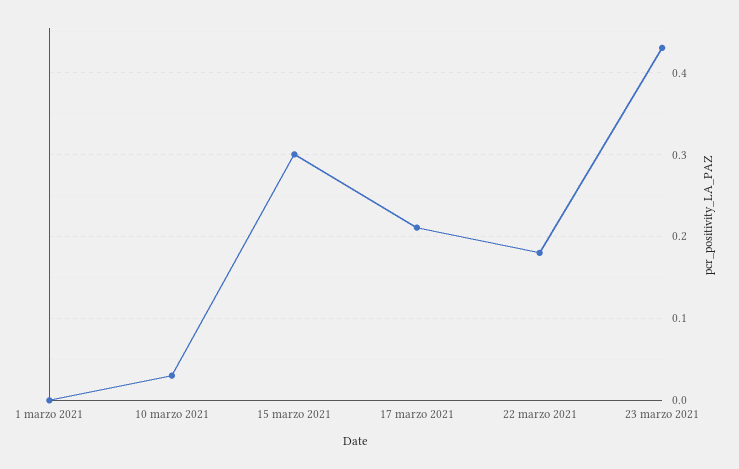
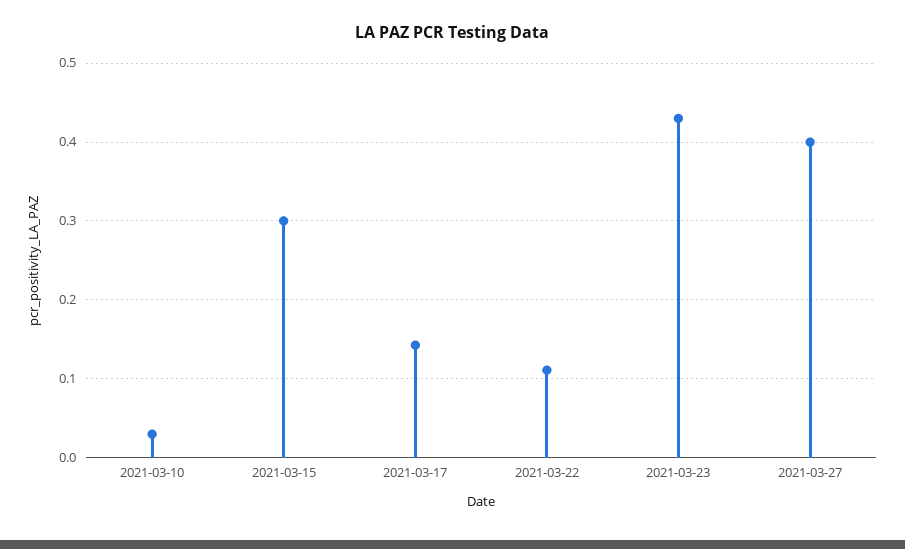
1 marzo 2021: 0 -> none
17 marzo 2021: 0.21 -> 0.14
22 marzo 2021: 0.18 -> 0.11
2021-03-27: none -> 0.4

